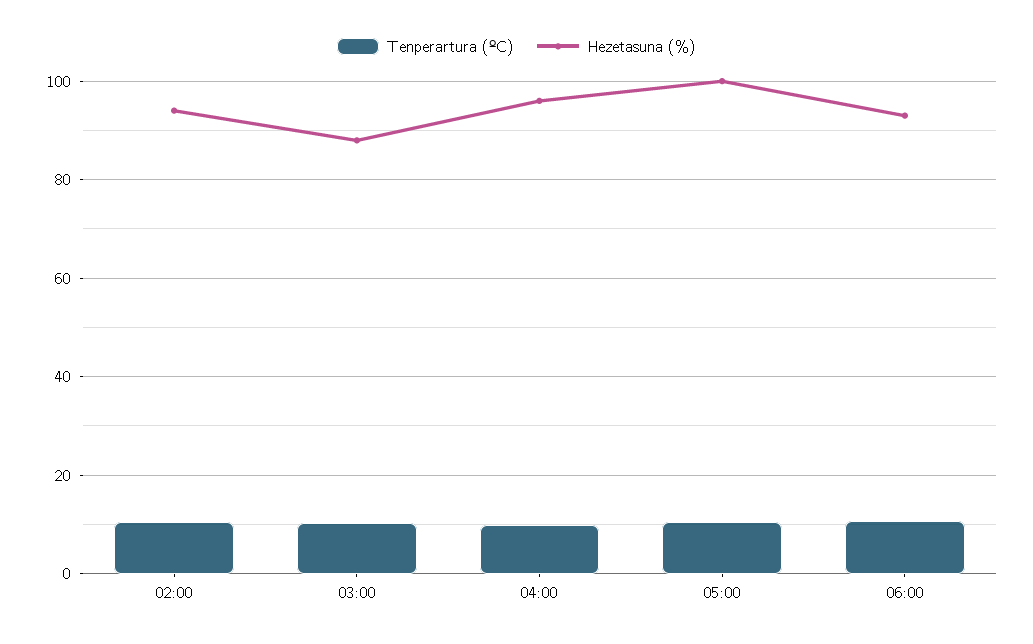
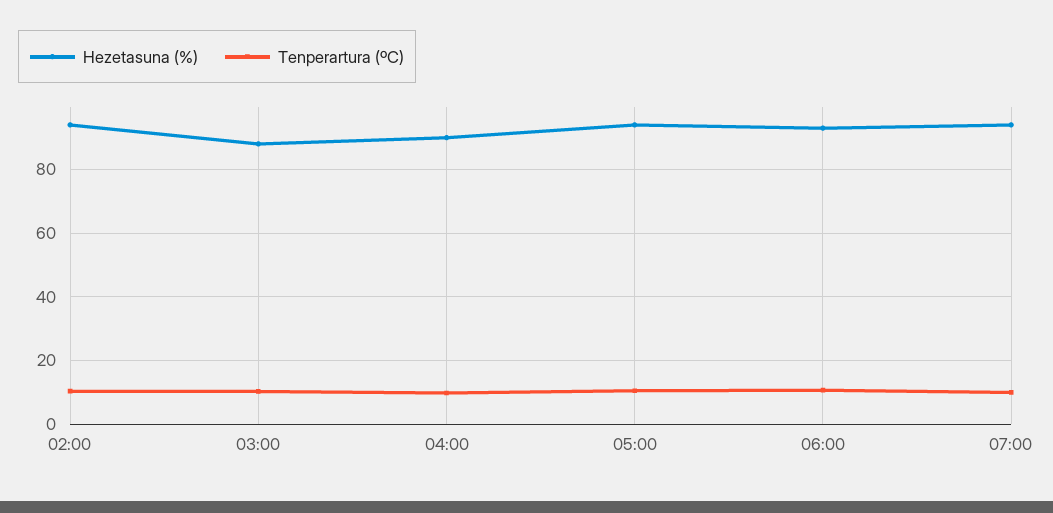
Hezetasuna (%), 04:00: 96 -> 90
Hezetasuna (%), 05:00: 100 -> 94
Hezetasuna (%), 07:00: none -> 94
Tenperartura (ºC), 07:00: none -> 10

